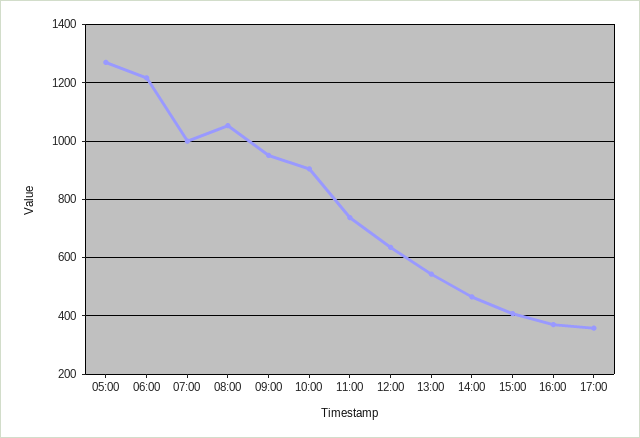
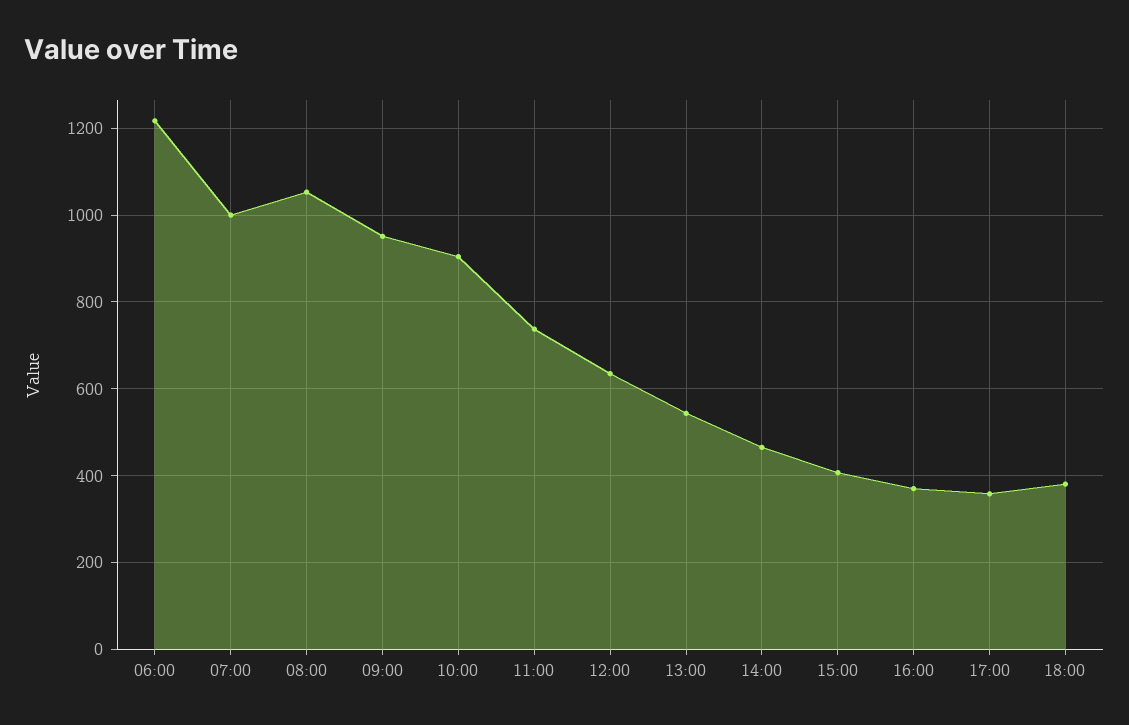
05:00: 1275 -> none
18:00: none -> 380

